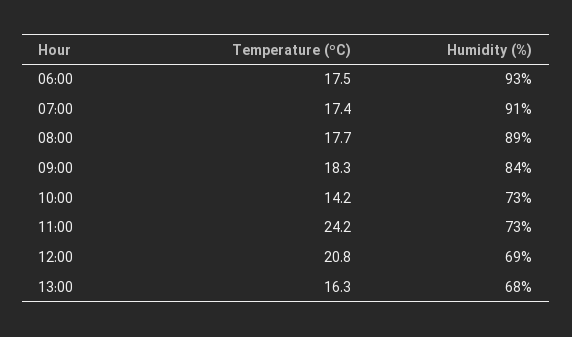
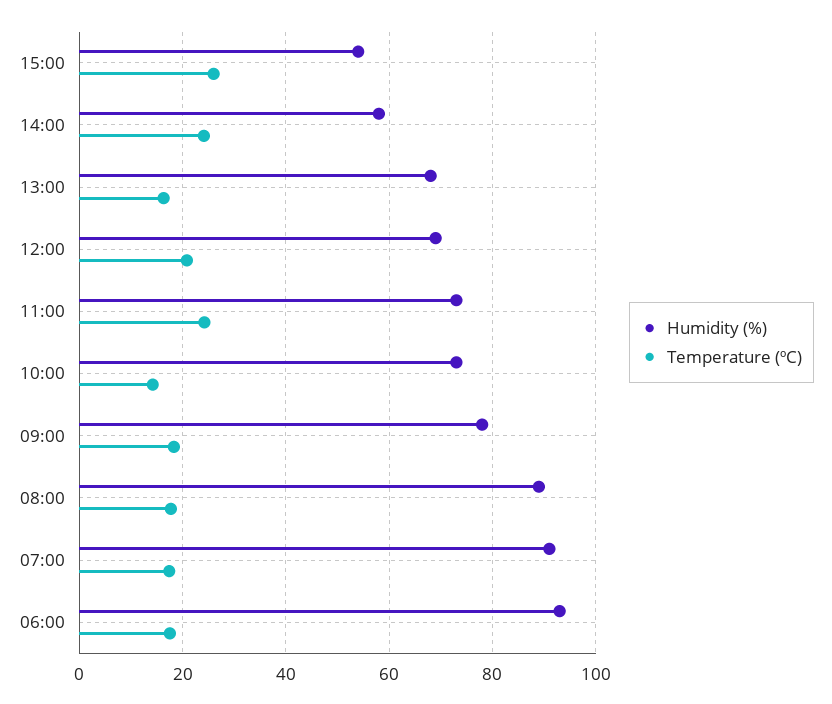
Humidity (%), 09:00: 84 -> 78
Humidity (%), 15:00: none -> 54
Temperature (ºC), 15:00: none -> 26
Humidity (%), 14:00: none -> 58
Temperature (ºC), 14:00: none -> 24

